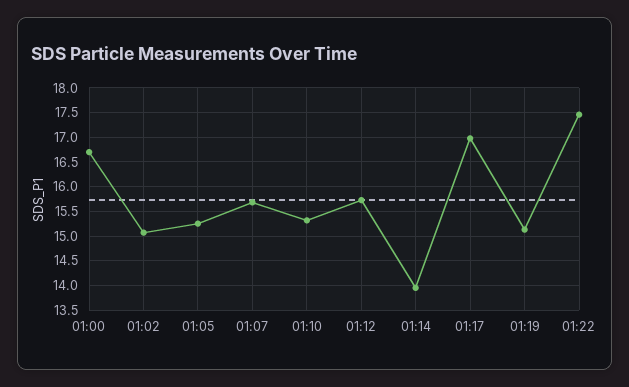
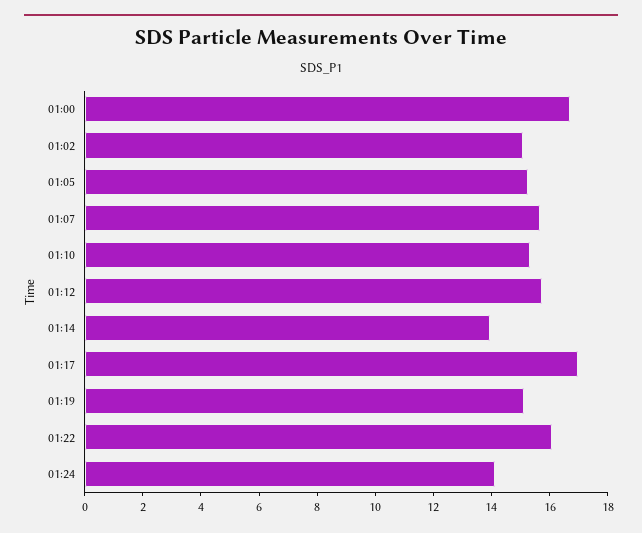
01:22: 17.5 -> 16
01:24: none -> 14

